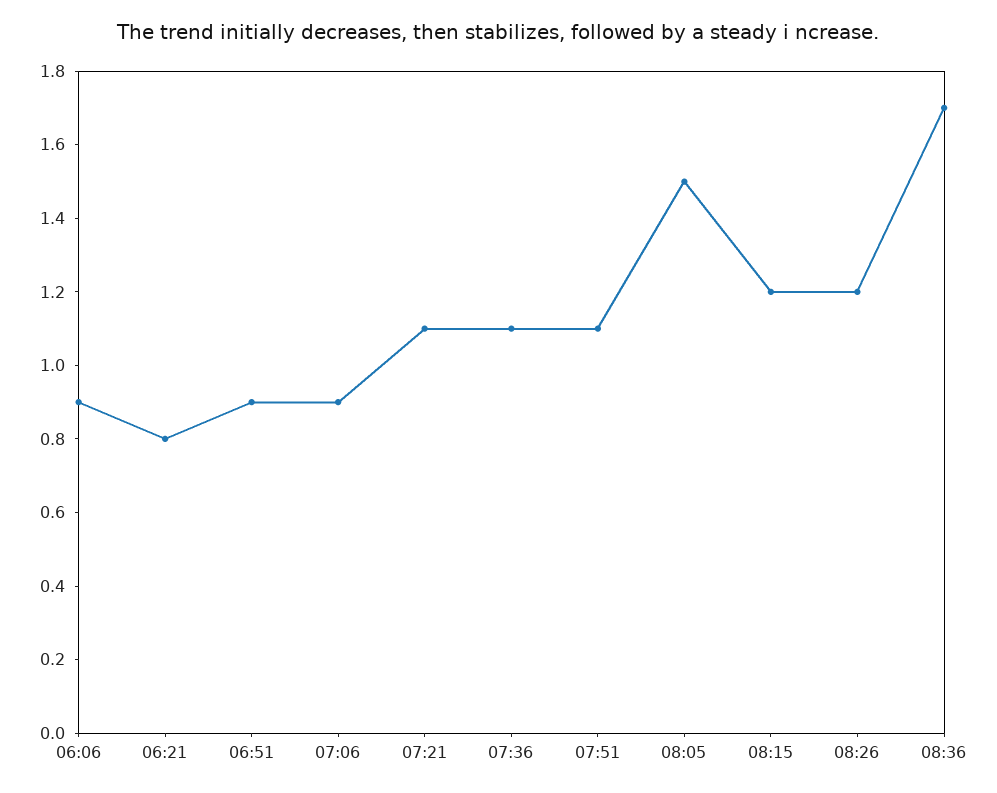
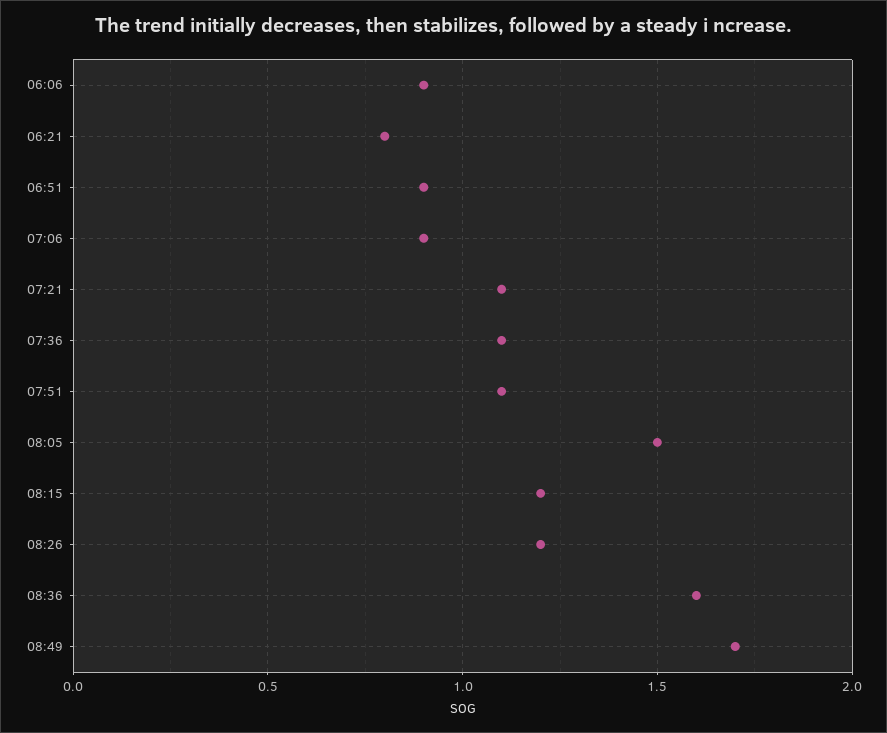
08:36: 1.7 -> 1.6
08:49: none -> 1.7

